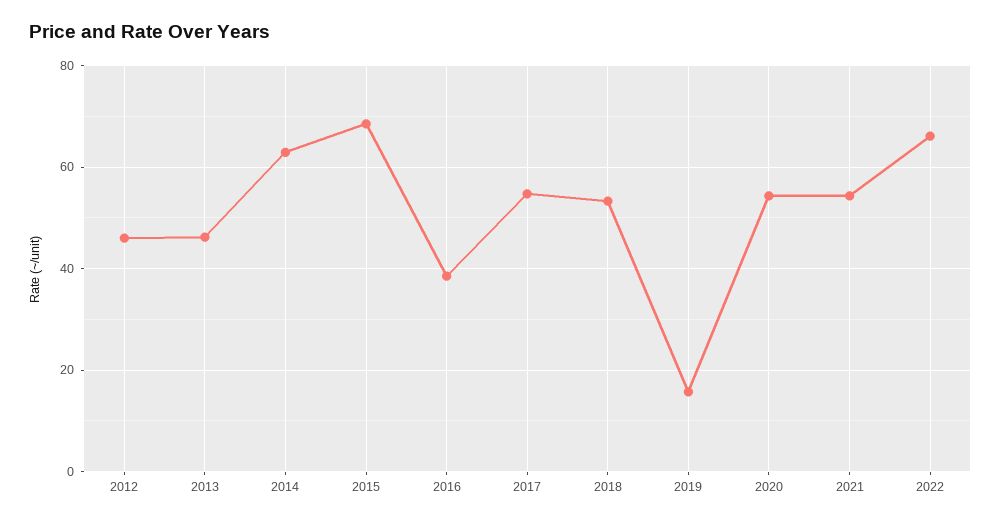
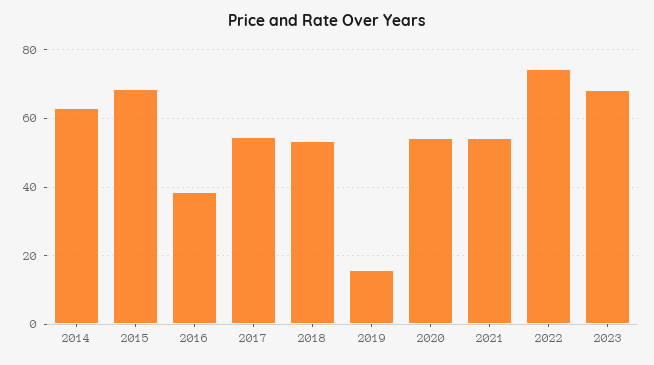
2012: 46 -> none
2013: 46 -> none
2022: 66 -> 74
2023: none -> 68

